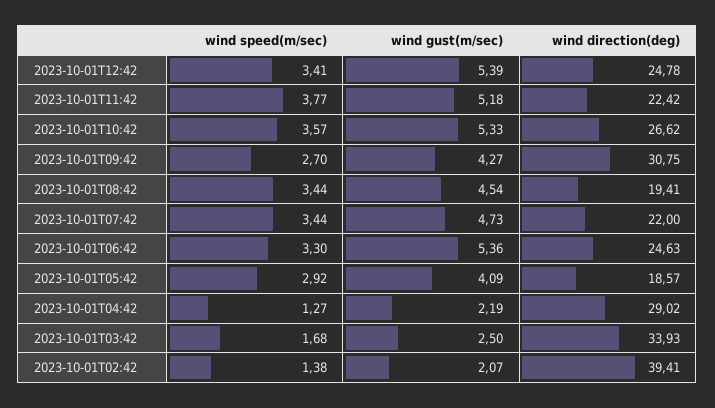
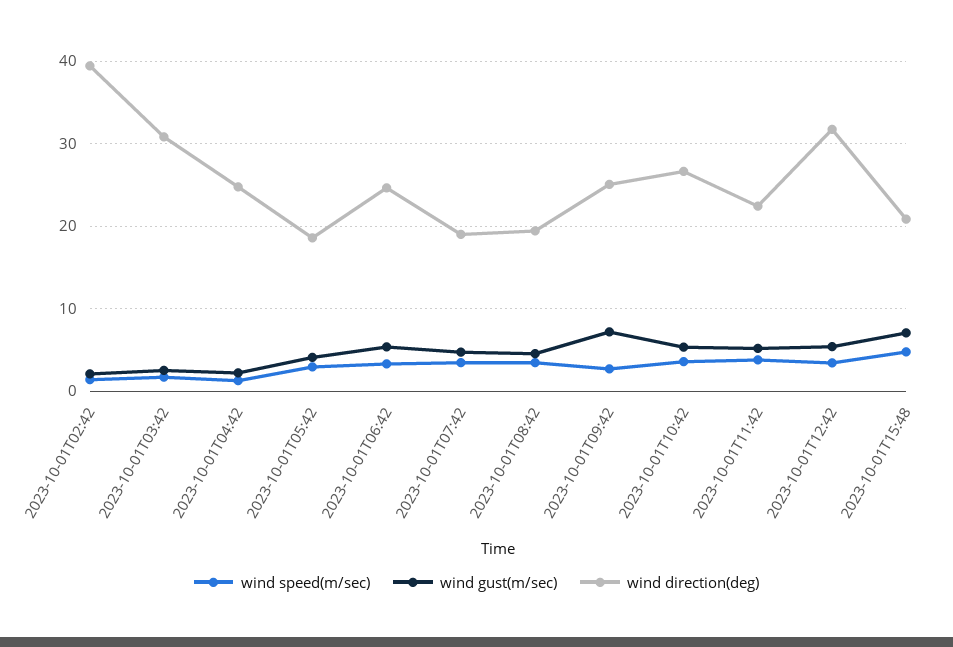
wind direction(deg), 2023-10-01T12:42: 24.78 -> 32
wind gust(m/sec), 2023-10-01T09:42: 4.27 -> 7
wind direction(deg), 2023-10-01T09:42: 30.75 -> 25
wind direction(deg), 2023-10-01T07:42: 22 -> 19
wind direction(deg), 2023-10-01T04:42: 29.02 -> 25
wind direction(deg), 2023-10-01T03:42: 33.93 -> 31
wind speed(m/sec), 2023-10-01T15:48: none -> 5
wind gust(m/sec), 2023-10-01T15:48: none -> 7
wind direction(deg), 2023-10-01T15:48: none -> 21

